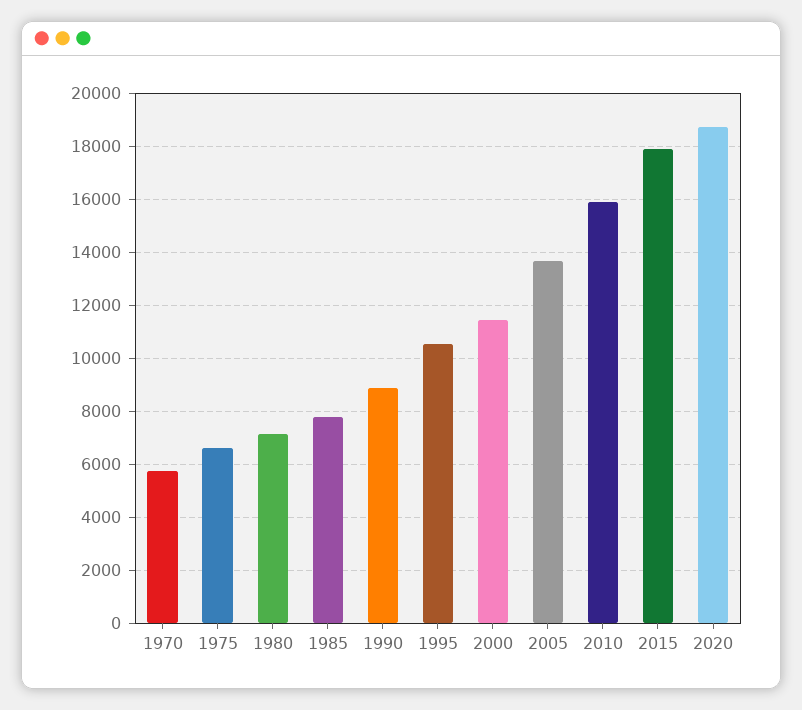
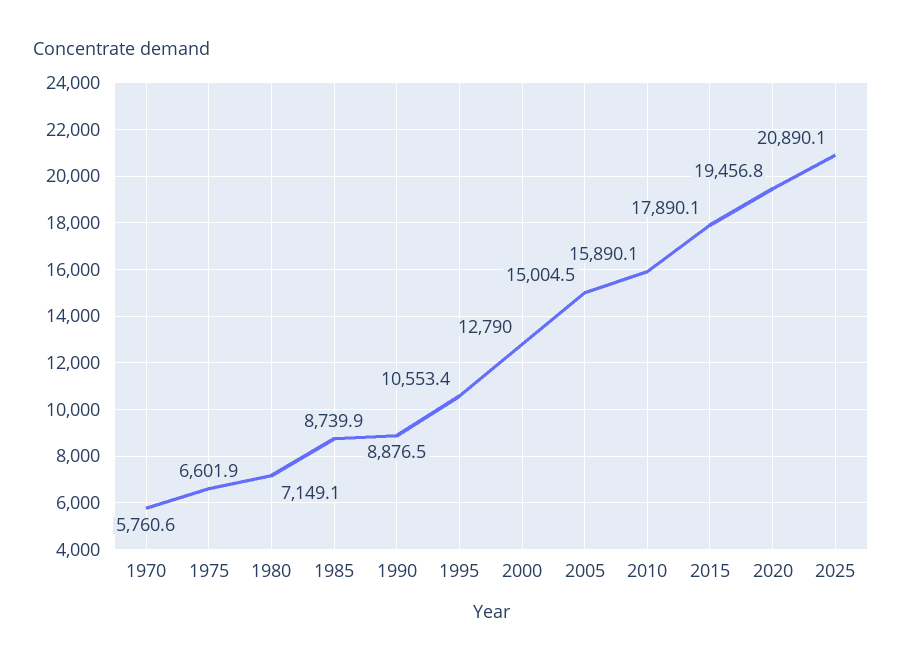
1985: 7750 -> 8739.9
2000: 11500 -> 12790
2005: 13750 -> 15004.5
2020: 18750 -> 19456.8
2025: none -> 20890.1

